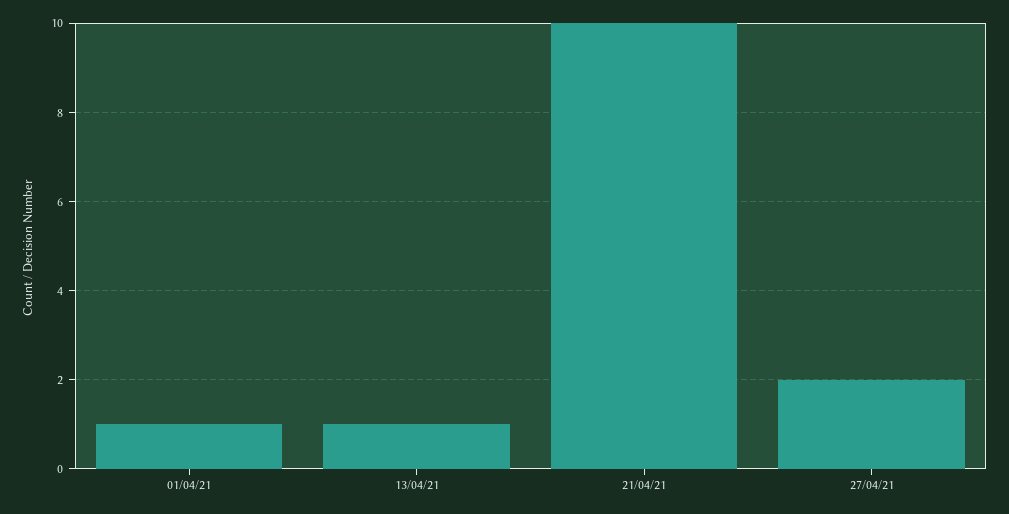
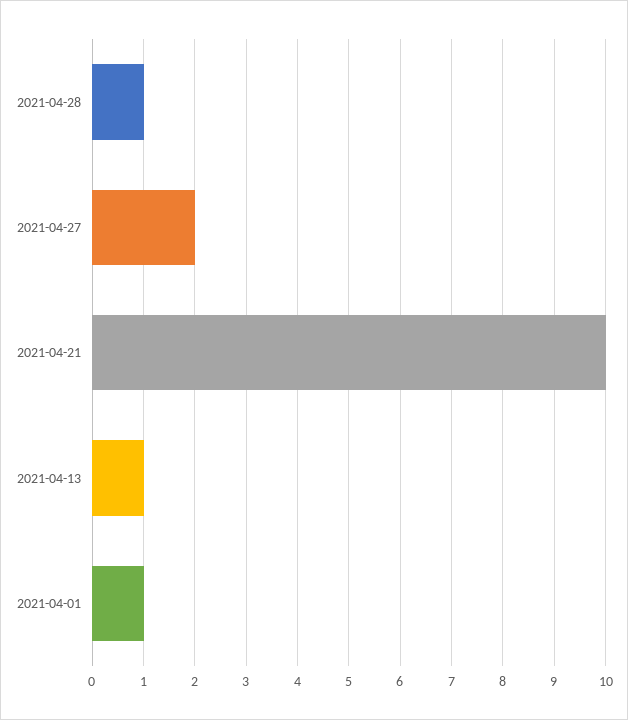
2021-04-28: none -> 1

